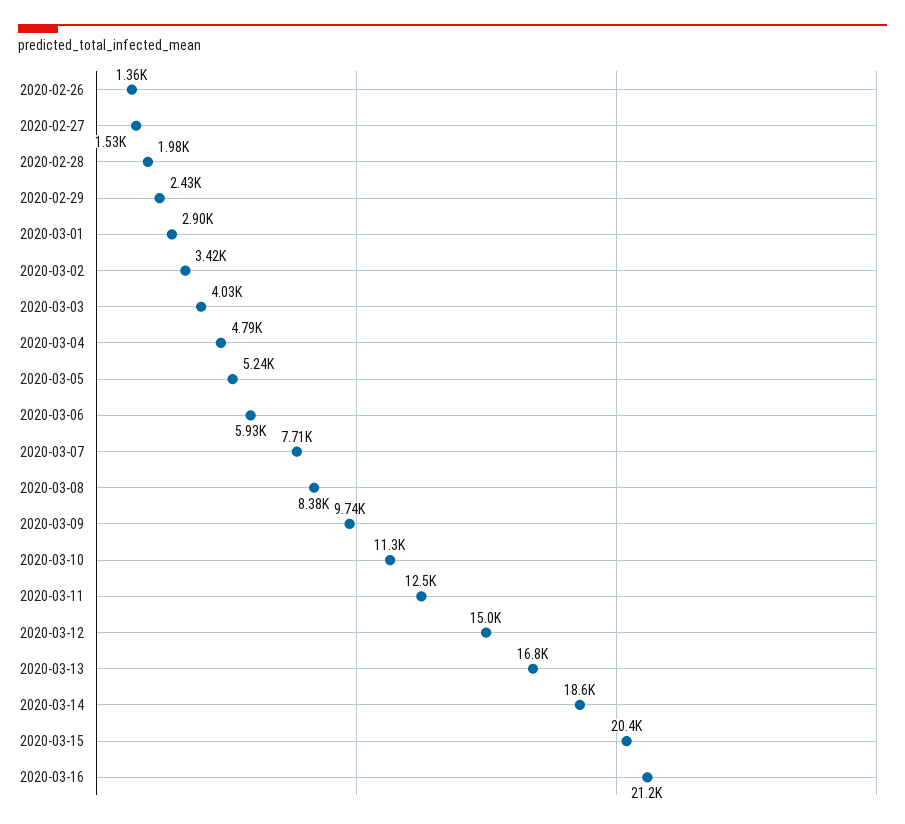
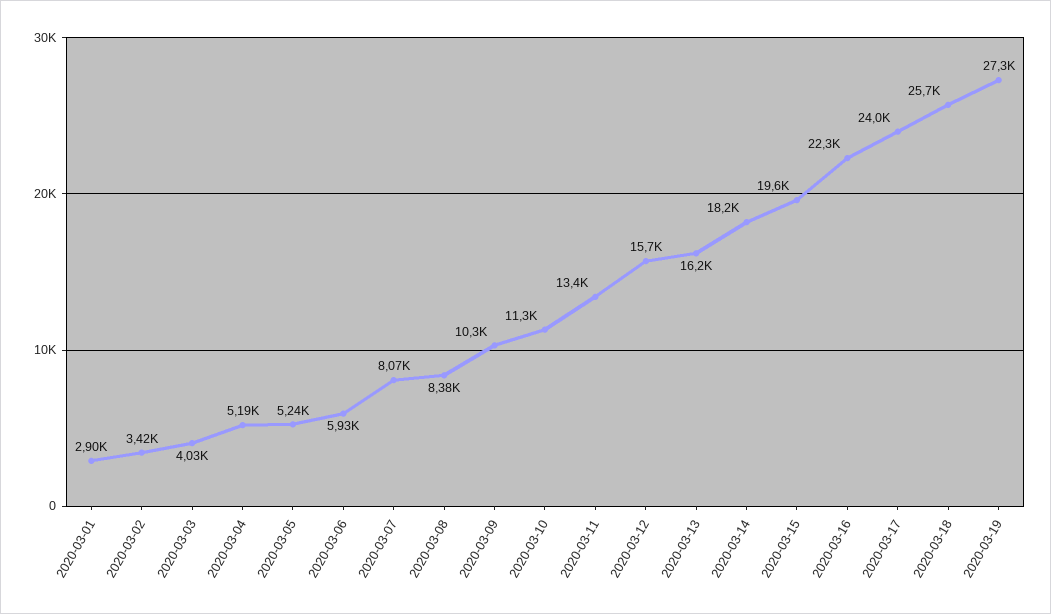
2020-02-26: 1360 -> none
2020-02-27: 1530 -> none
2020-02-28: 1980 -> none
2020-02-29: 2430 -> none
2020-03-04: 4790 -> 5190
2020-03-07: 7710 -> 8070
2020-03-09: 9740 -> 10300
2020-03-11: 12500 -> 13400
2020-03-12: 15000 -> 15700
2020-03-13: 16800 -> 16200
2020-03-14: 18600 -> 18200
2020-03-15: 20400 -> 19600
2020-03-16: 21200 -> 22300
2020-03-17: none -> 24000
2020-03-18: none -> 25700
2020-03-19: none -> 27300

